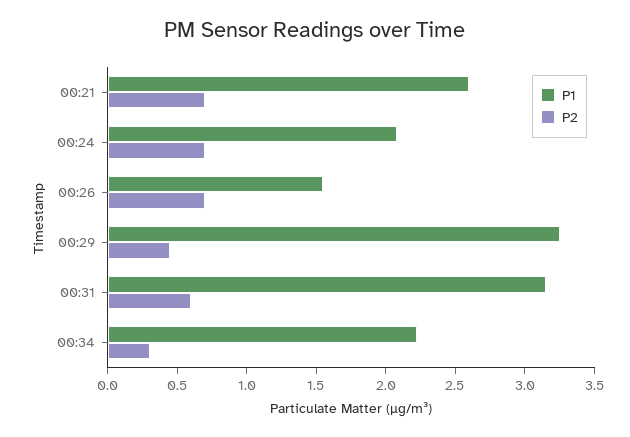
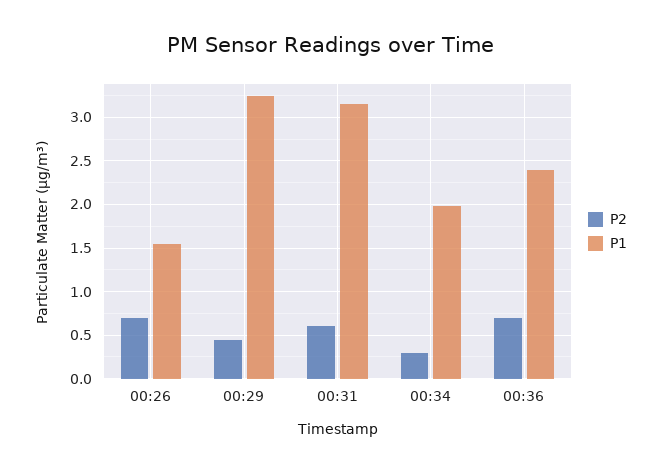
P1, 00:21: 2.6 -> none
P2, 00:21: 0.7 -> none
P1, 00:24: 2.1 -> none
P2, 00:24: 0.7 -> none
P1, 00:34: 2.2 -> 2
P2, 00:36: none -> 0.7
P1, 00:36: none -> 2.4

